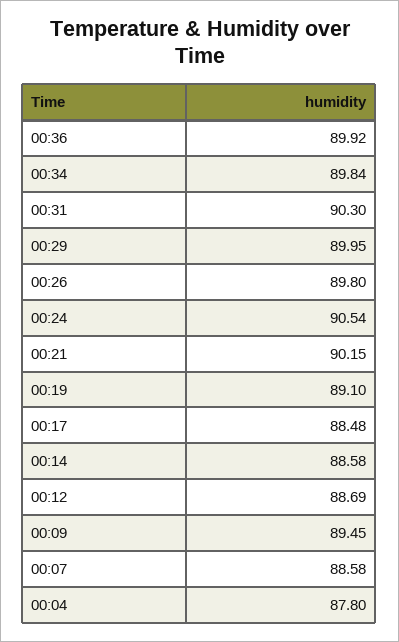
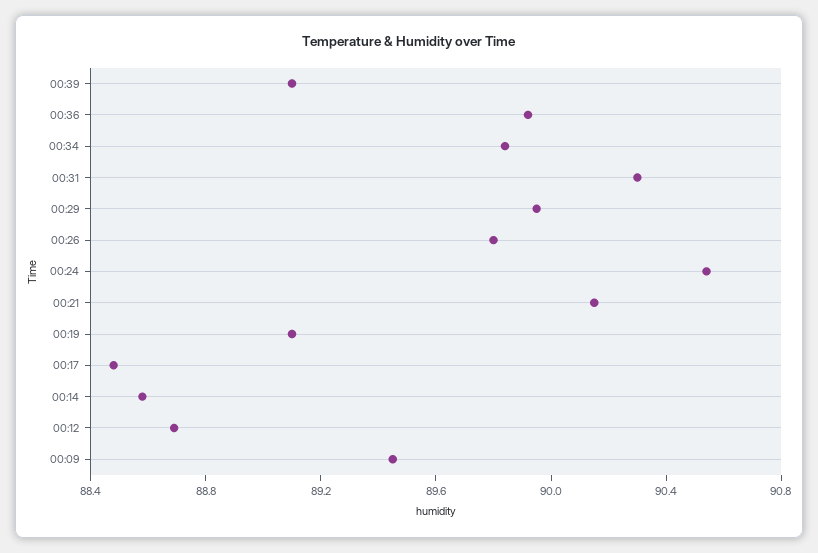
00:07: 88.58 -> none
00:04: 87.8 -> none
00:39: none -> 89.1

